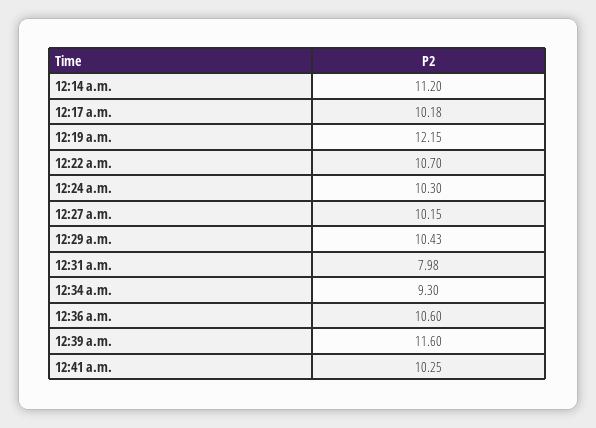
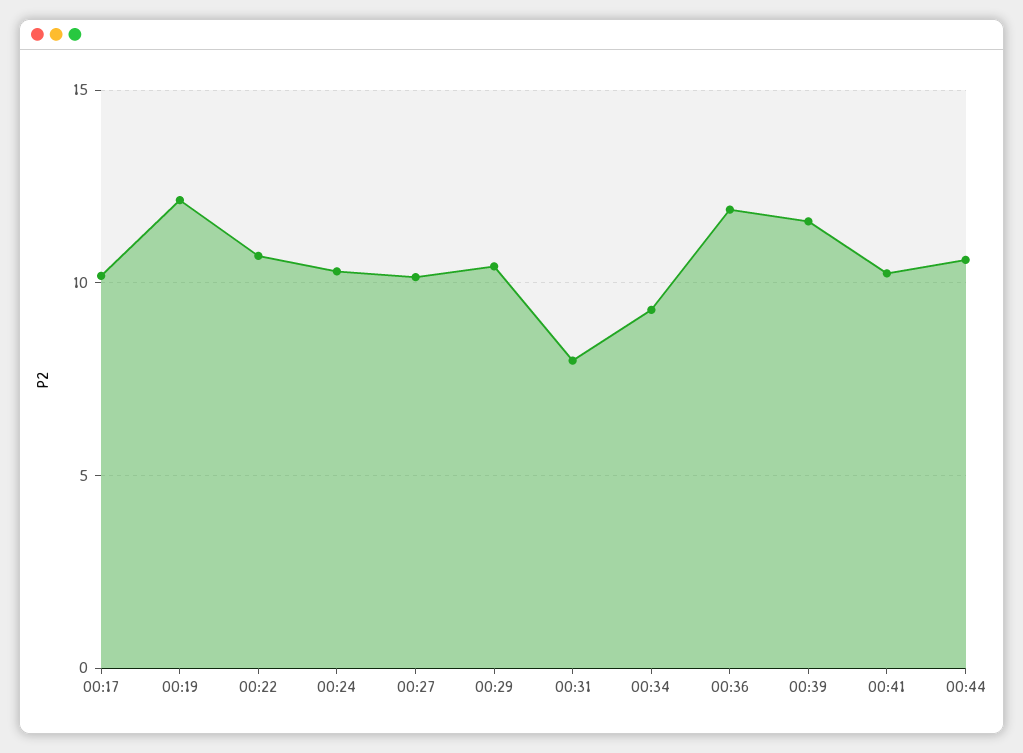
12:14 a.m.: 11.2 -> none
12:36 a.m.: 10.6 -> 12
00:44: none -> 10.5

